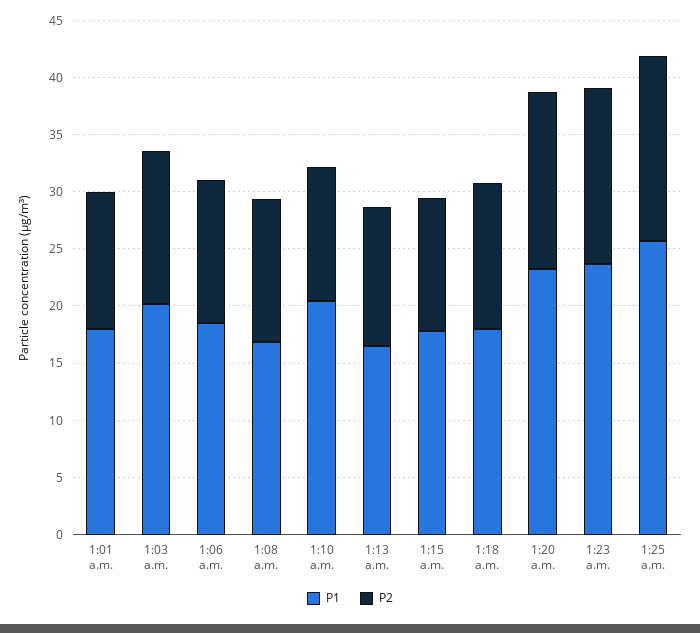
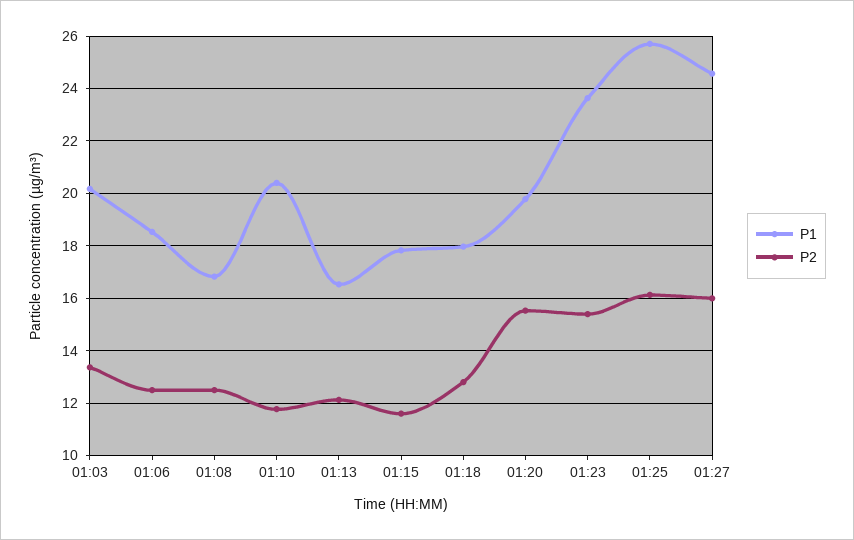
P1, 1:01 a.m.: 18 -> none
P2, 1:01 a.m.: 12 -> none
P1, 1:20 a.m.: 23 -> 19.75
P1, 01:27: none -> 24.5
P2, 01:27: none -> 16

